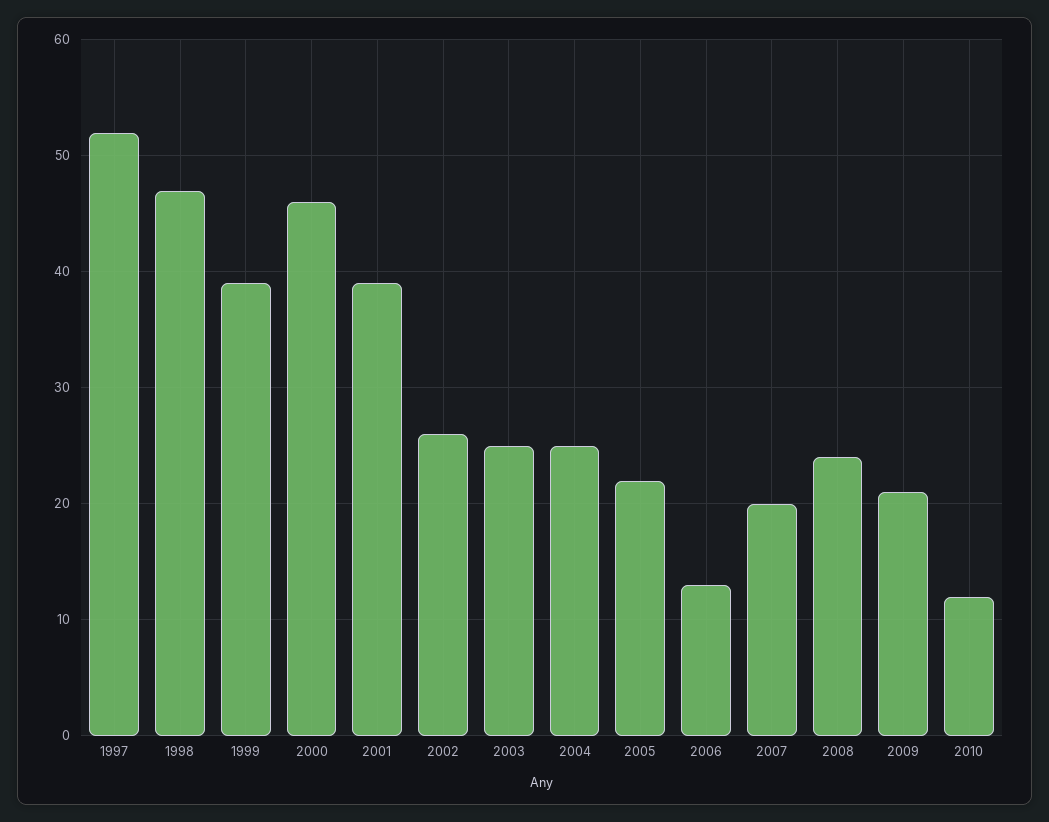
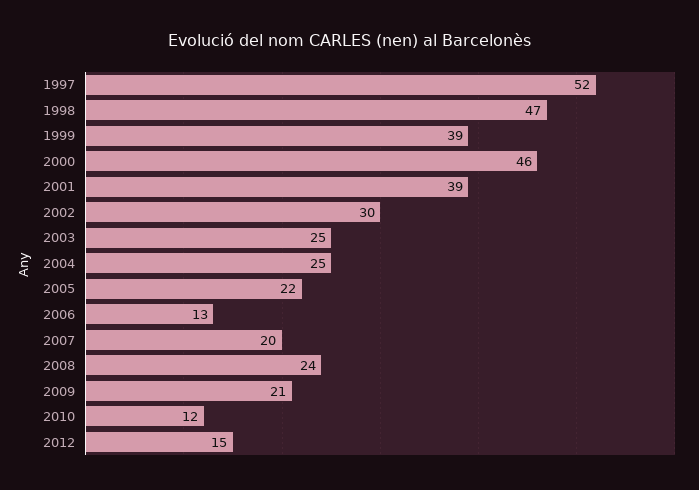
2002: 26 -> 30
2012: none -> 15

